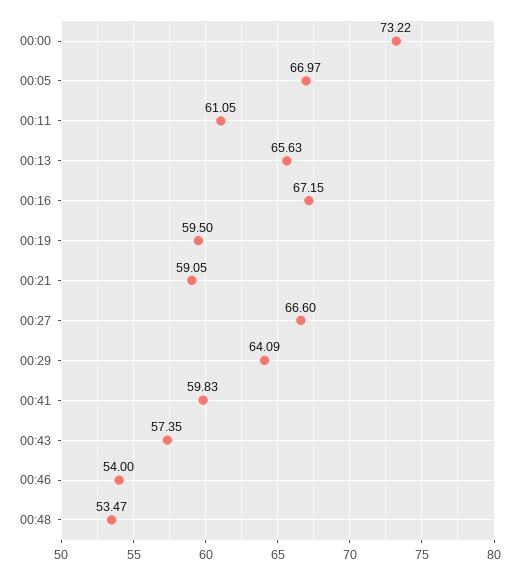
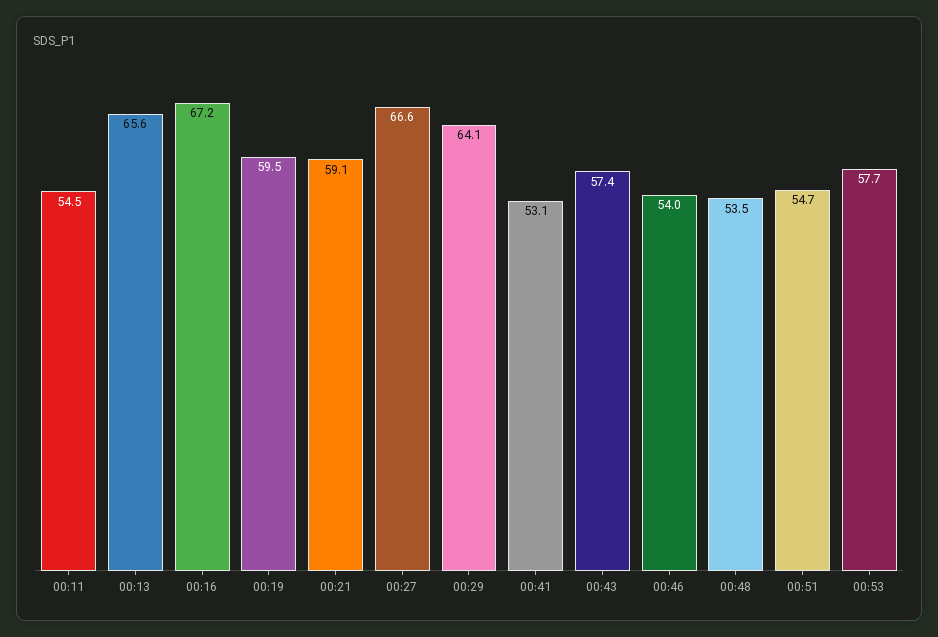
00:00: 73.22 -> none
00:05: 66.97 -> none
00:11: 61.05 -> 54.5
00:41: 59.83 -> 53.1
00:51: none -> 54.7
00:53: none -> 57.7

